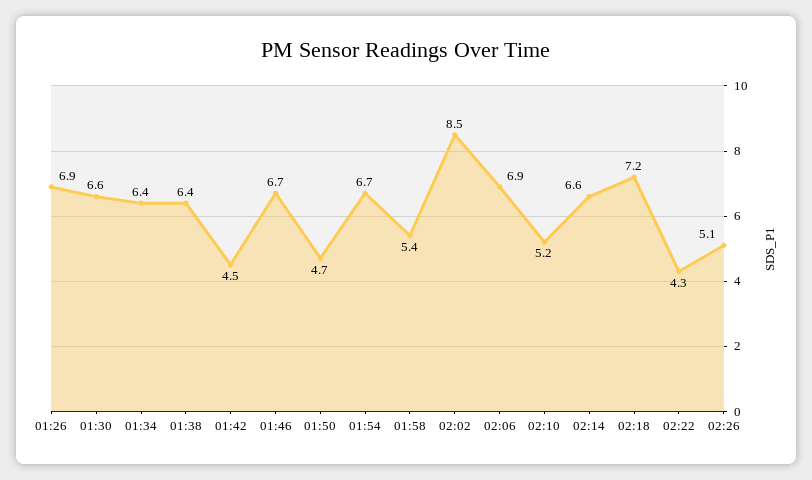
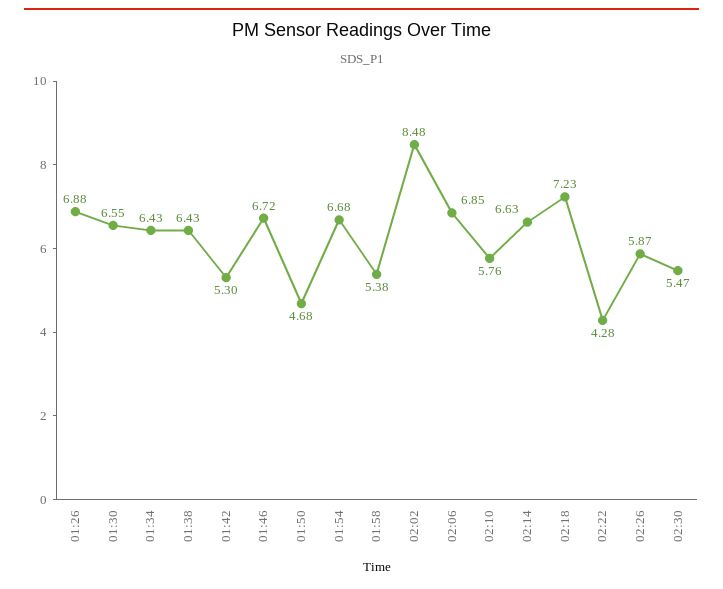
01:42: 4.5 -> 5.3
02:10: 5.2 -> 5.76
02:26: 5.1 -> 5.87
02:30: none -> 5.47

